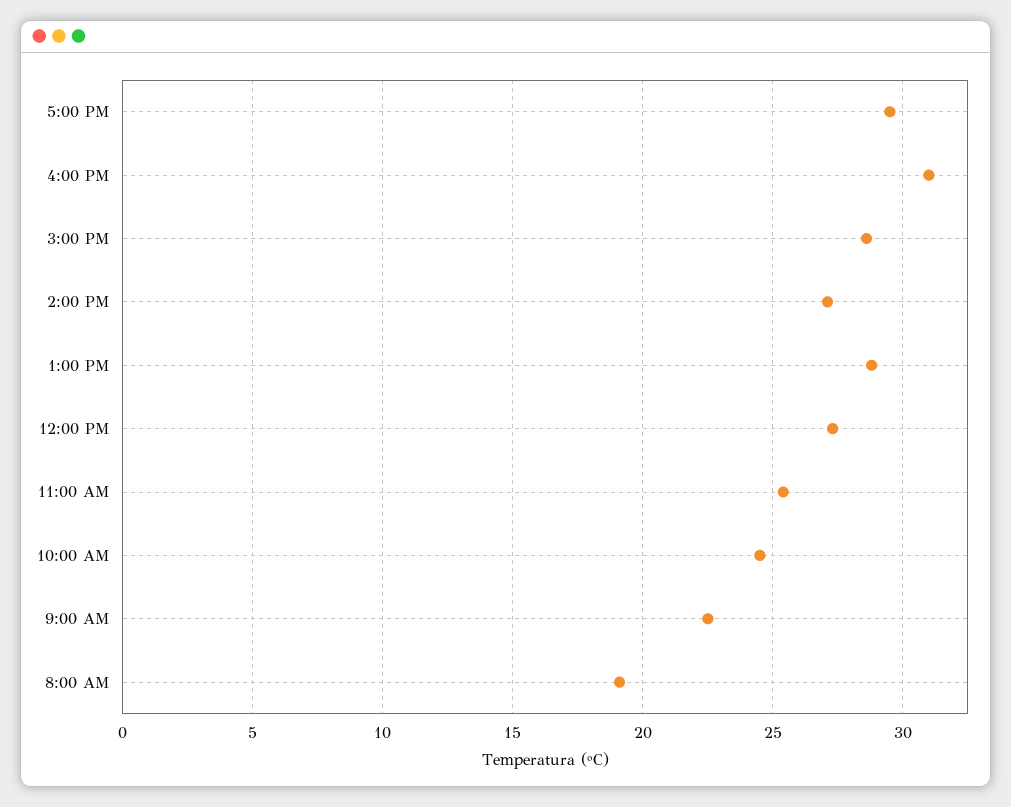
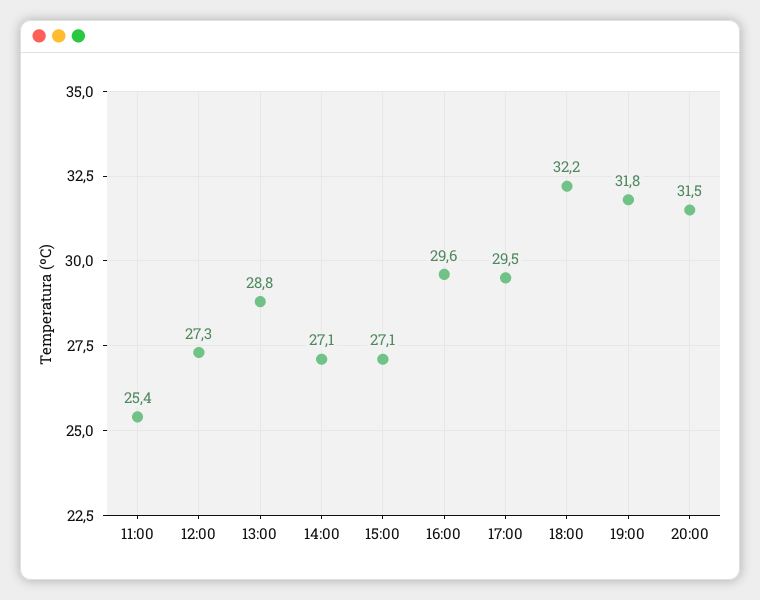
4:00 PM: 31 -> 29.6
3:00 PM: 28.5 -> 27.1
10:00 AM: 24.5 -> none
9:00 AM: 22.5 -> none
8:00 AM: 19 -> none
18:00: none -> 32.2
19:00: none -> 31.8
20:00: none -> 31.5

